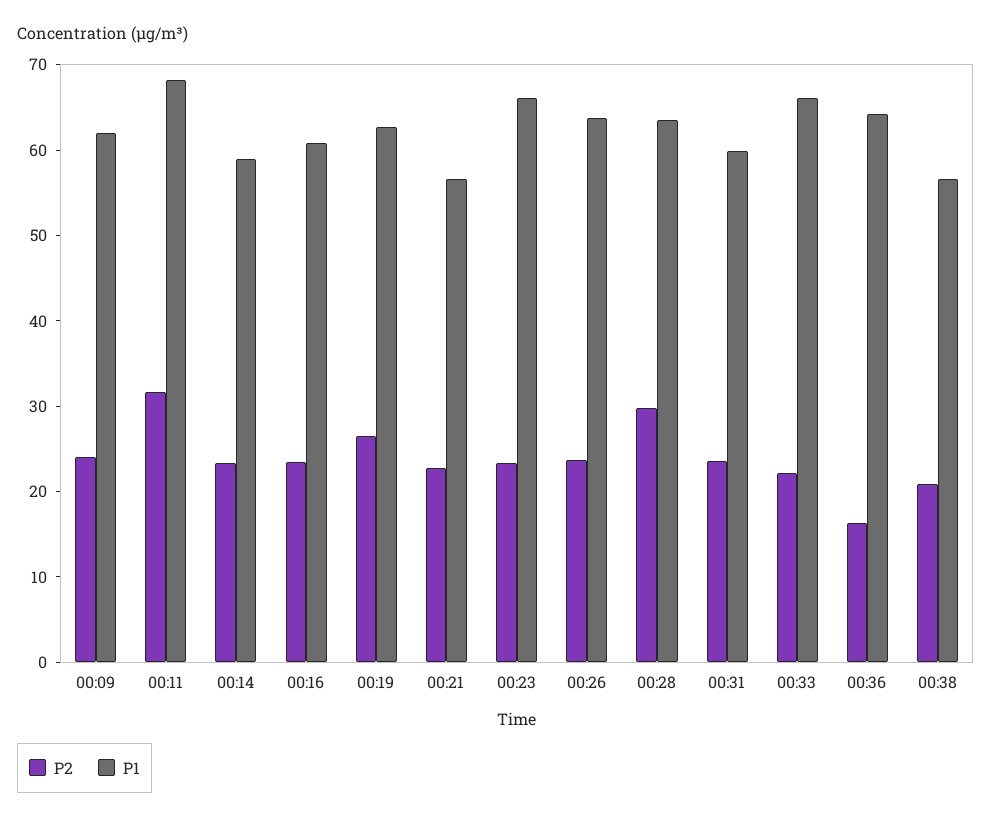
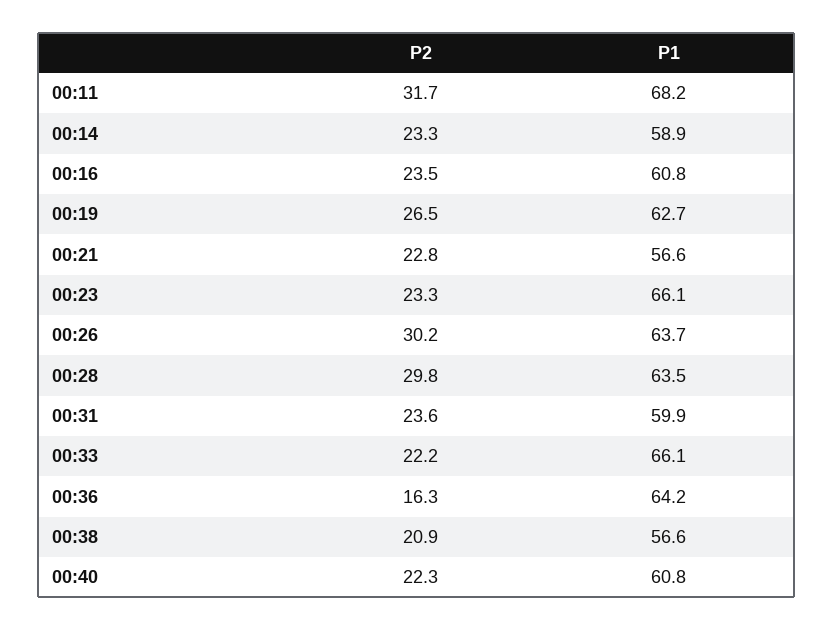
P2, 00:09: 24 -> none
P1, 00:09: 62 -> none
P2, 00:26: 24 -> 30.2
P2, 00:40: none -> 22.3
P1, 00:40: none -> 60.8

